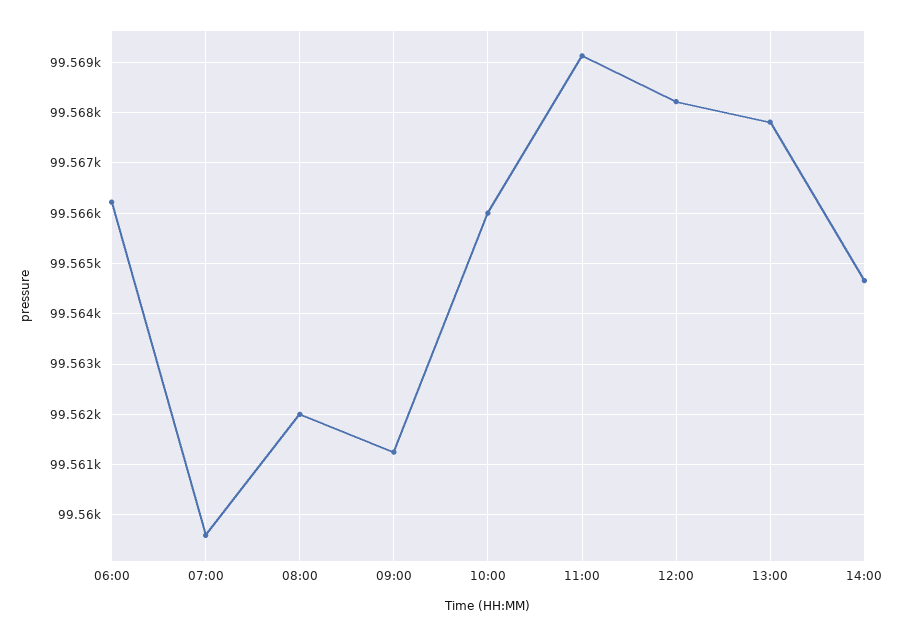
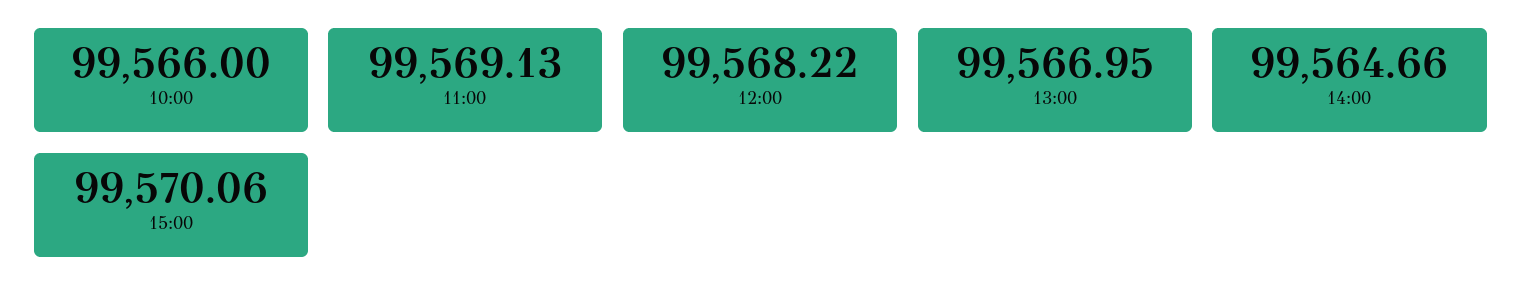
06:00: 99566.2 -> none
07:00: 99559.6 -> none
08:00: 99562 -> none
09:00: 99561.2 -> none
13:00: 99567.8 -> 99566.95
15:00: none -> 99570.06

